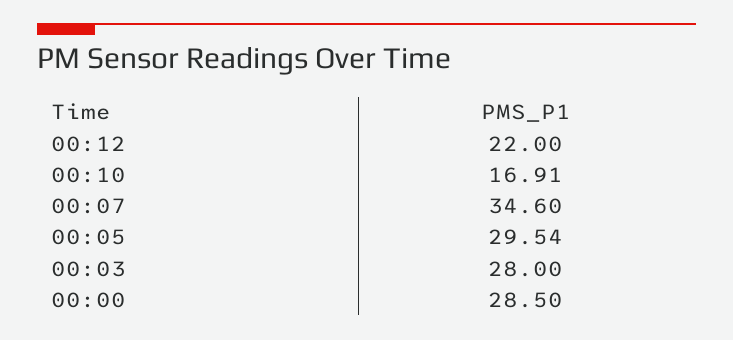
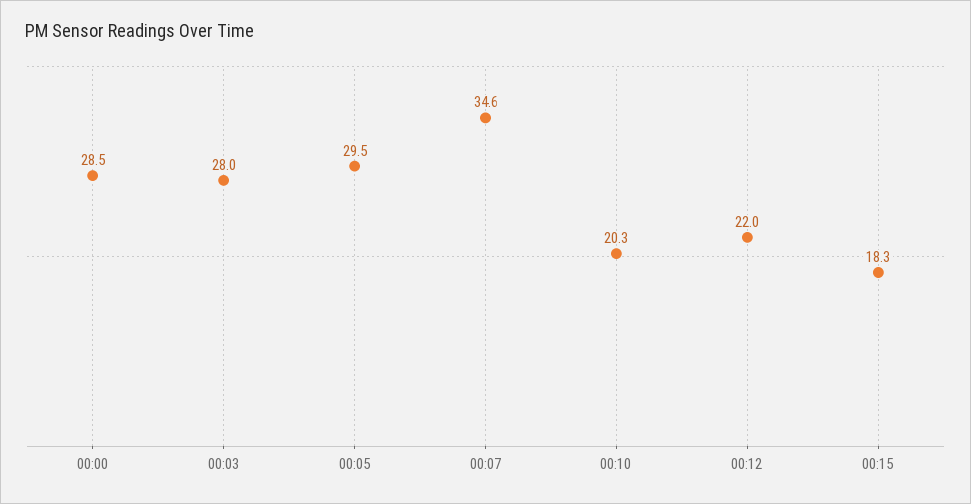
00:10: 16.91 -> 20.3
00:15: none -> 18.3

